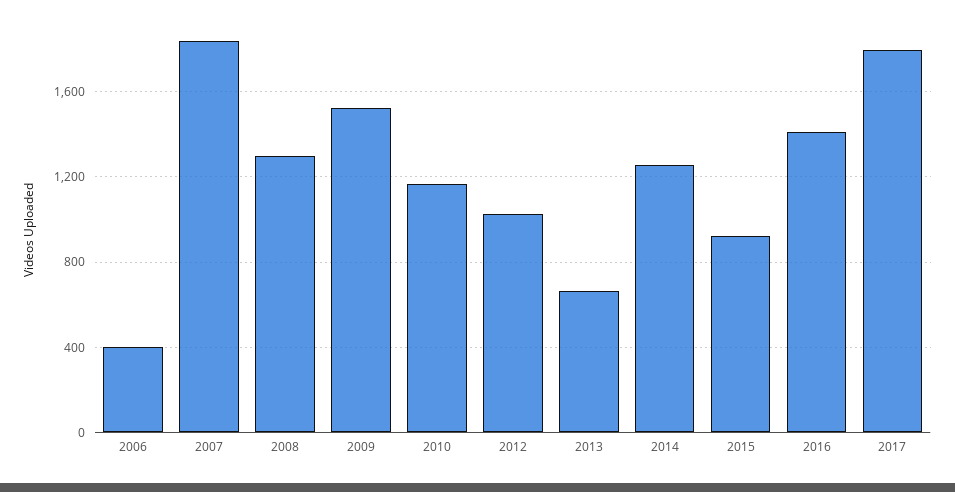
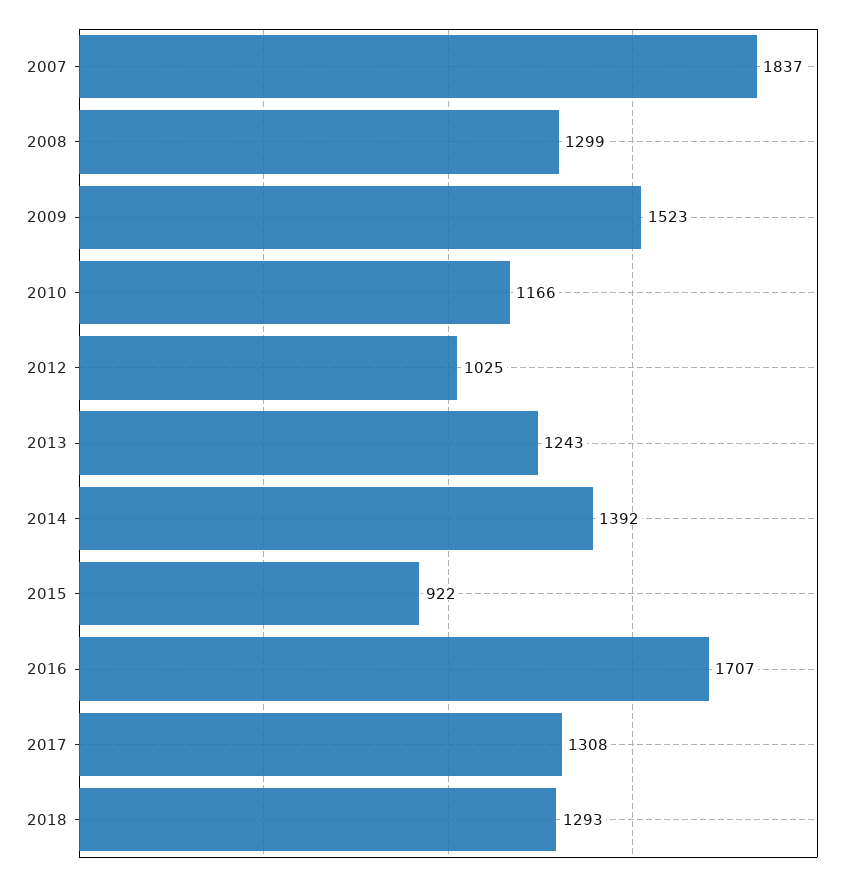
2006: 400 -> none
2013: 650 -> 1243
2014: 1250 -> 1392
2016: 1400 -> 1707
2017: 1800 -> 1308
2018: none -> 1293

